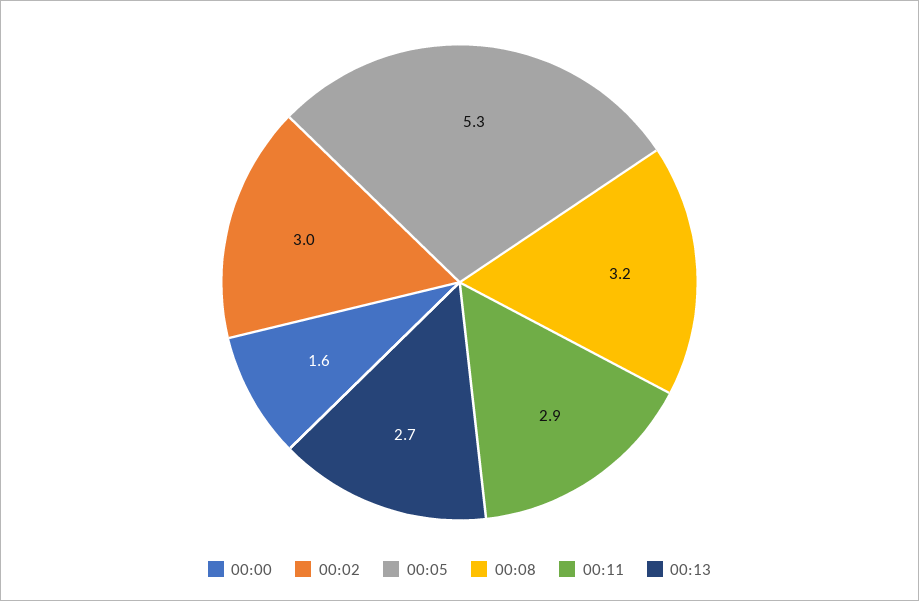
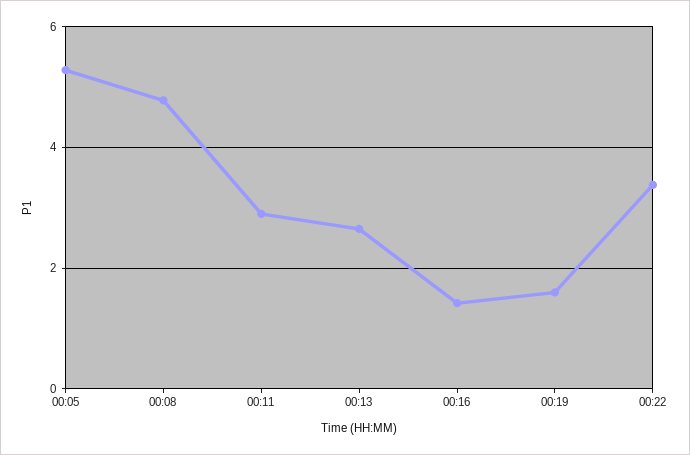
00:00: 1.6 -> none
00:02: 3 -> none
00:08: 3.2 -> 4.8
00:16: none -> 1.4
00:19: none -> 1.6
00:22: none -> 3.4

